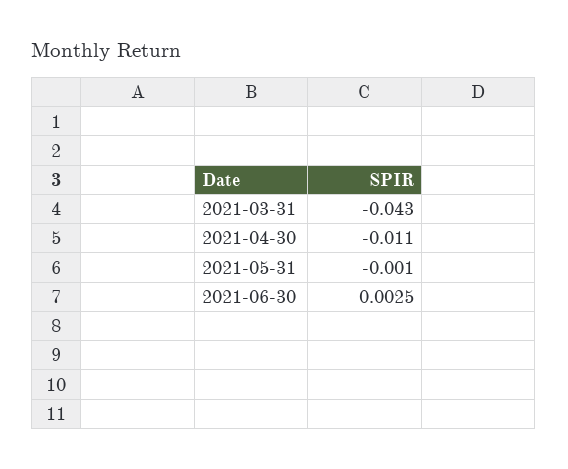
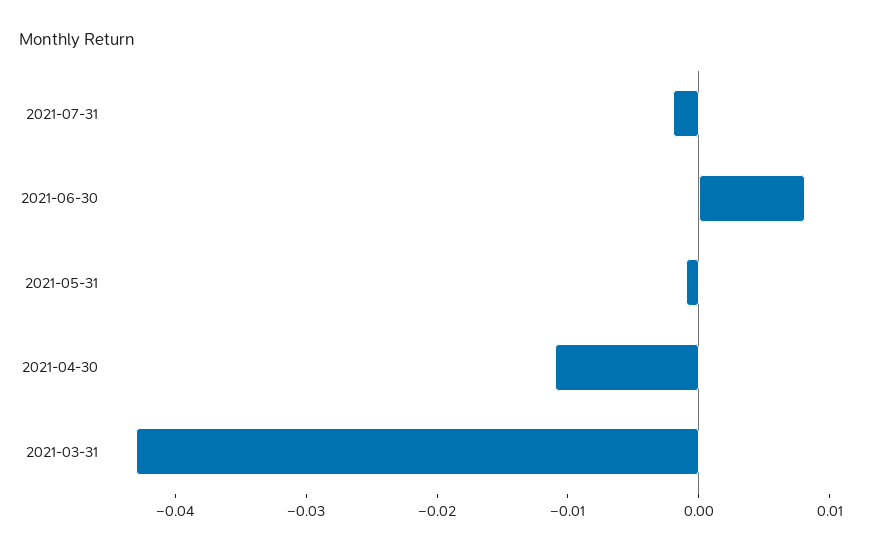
2021-06-30: 0.0025 -> 0.008
2021-07-31: none -> -0.002

